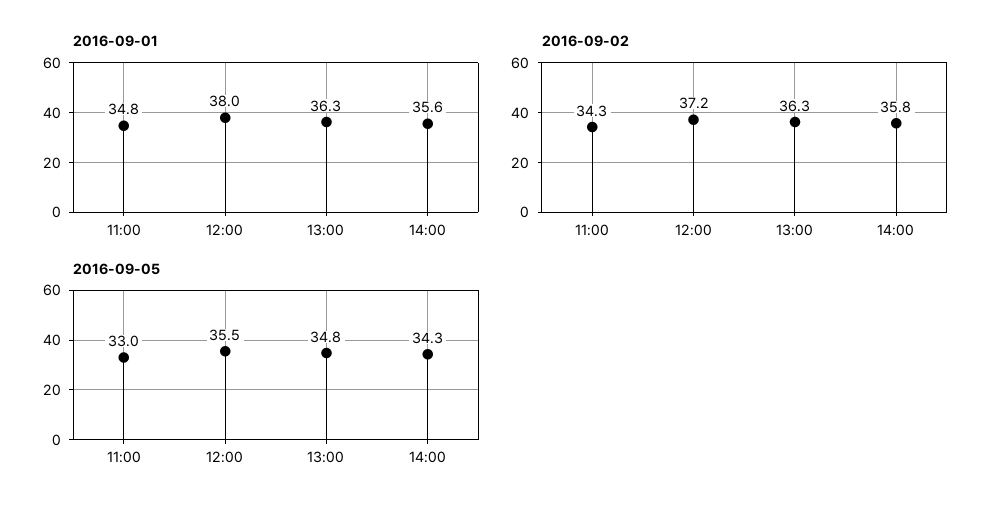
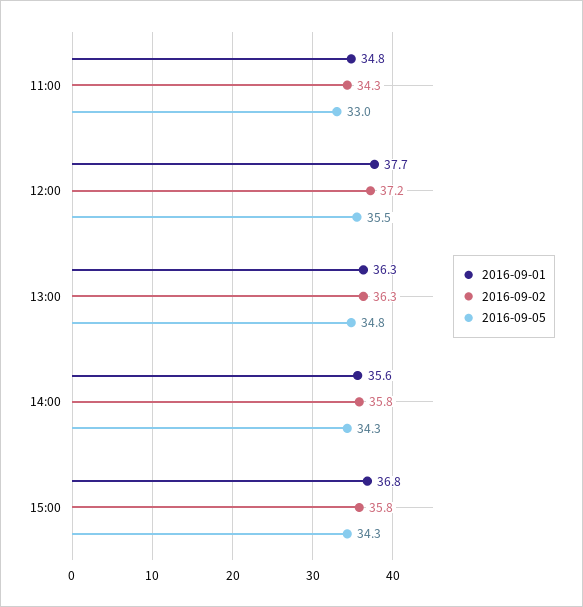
2016-09-01, 12:00: 38 -> 37.7
2016-09-01, 15:00: none -> 36.8
2016-09-02, 15:00: none -> 35.8
2016-09-05, 15:00: none -> 34.3

